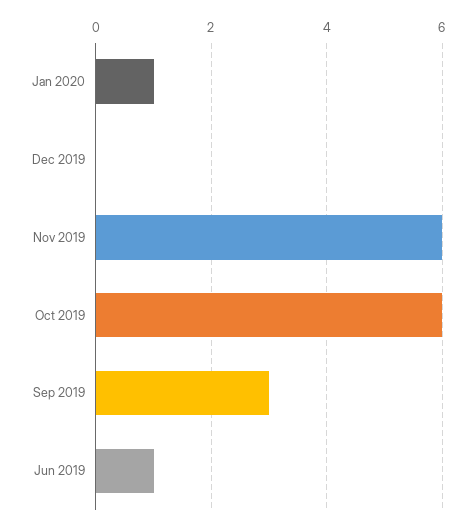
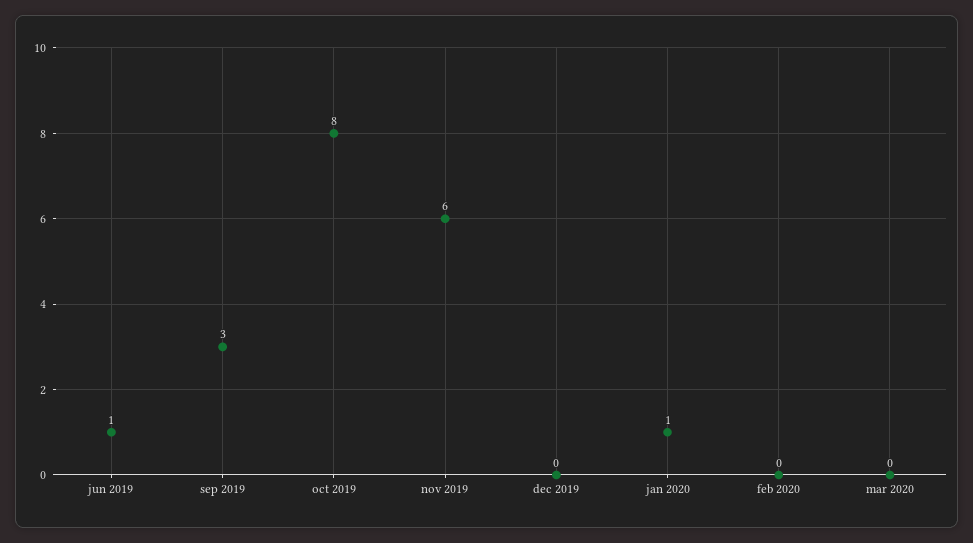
Oct 2019: 6 -> 8
feb 2020: none -> 0
mar 2020: none -> 0

